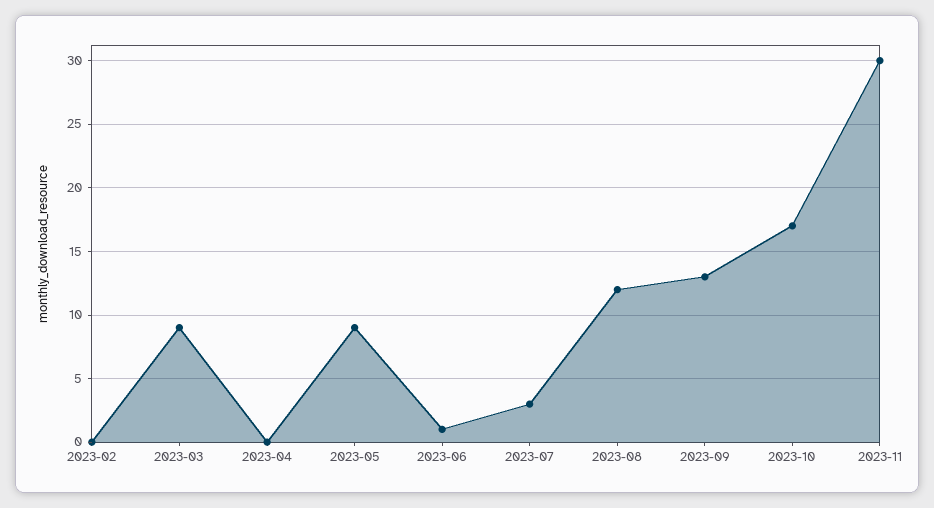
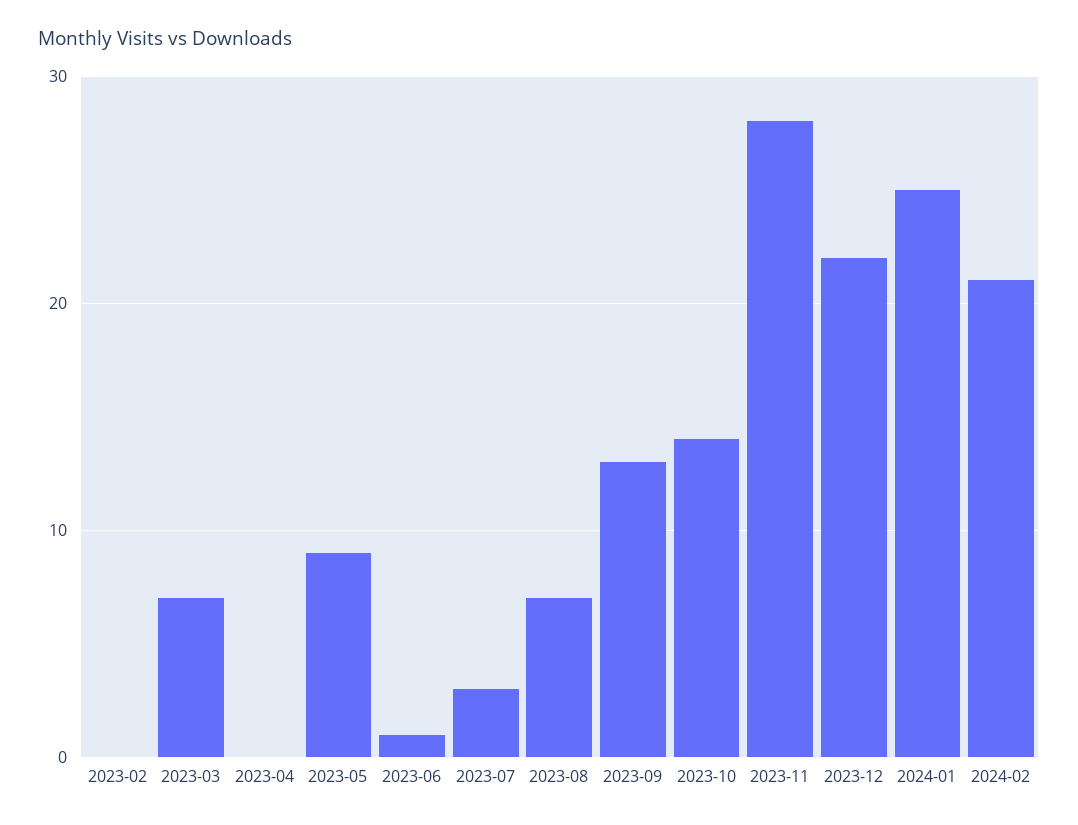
2023-03: 9 -> 7
2023-08: 12 -> 7
2023-10: 17 -> 14
2023-11: 30 -> 28
2023-12: none -> 22
2024-01: none -> 25
2024-02: none -> 21

